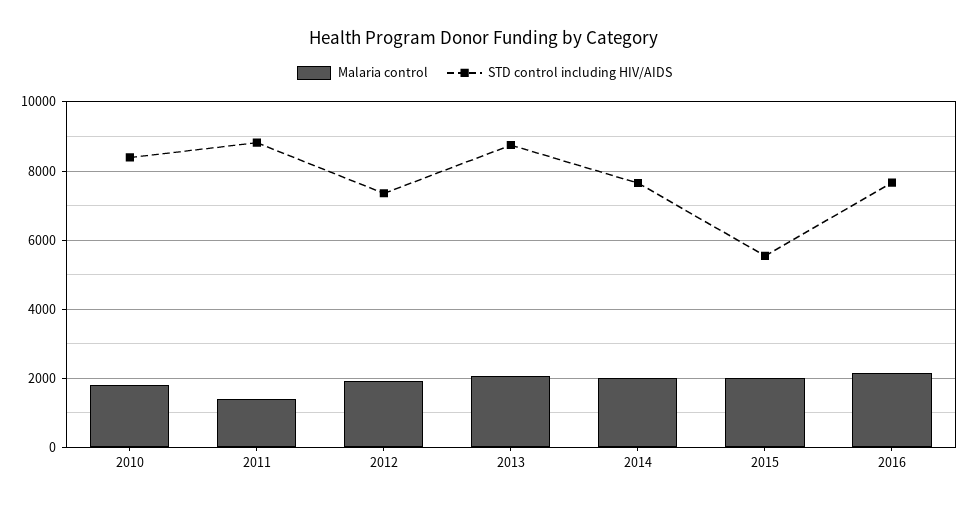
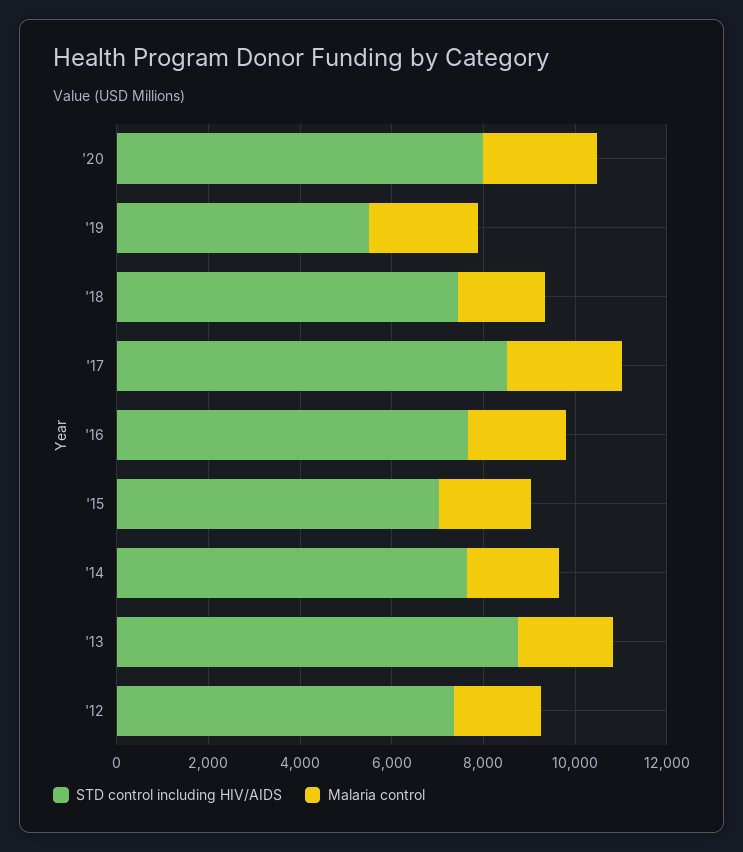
Malaria control, 2010: 1800 -> none
STD control including HIV/AIDS, 2010: 8400 -> none
Malaria control, 2011: 1400 -> none
STD control including HIV/AIDS, 2011: 8800 -> none
STD control including HIV/AIDS, 2015: 5600 -> 7000
STD control including HIV/AIDS, '20: none -> 8000
Malaria control, '20: none -> 2500
STD control including HIV/AIDS, '19: none -> 5500
Malaria control, '19: none -> 2500
STD control including HIV/AIDS, '18: none -> 7500
Malaria control, '18: none -> 2000
STD control including HIV/AIDS, '17: none -> 8500
Malaria control, '17: none -> 2500

